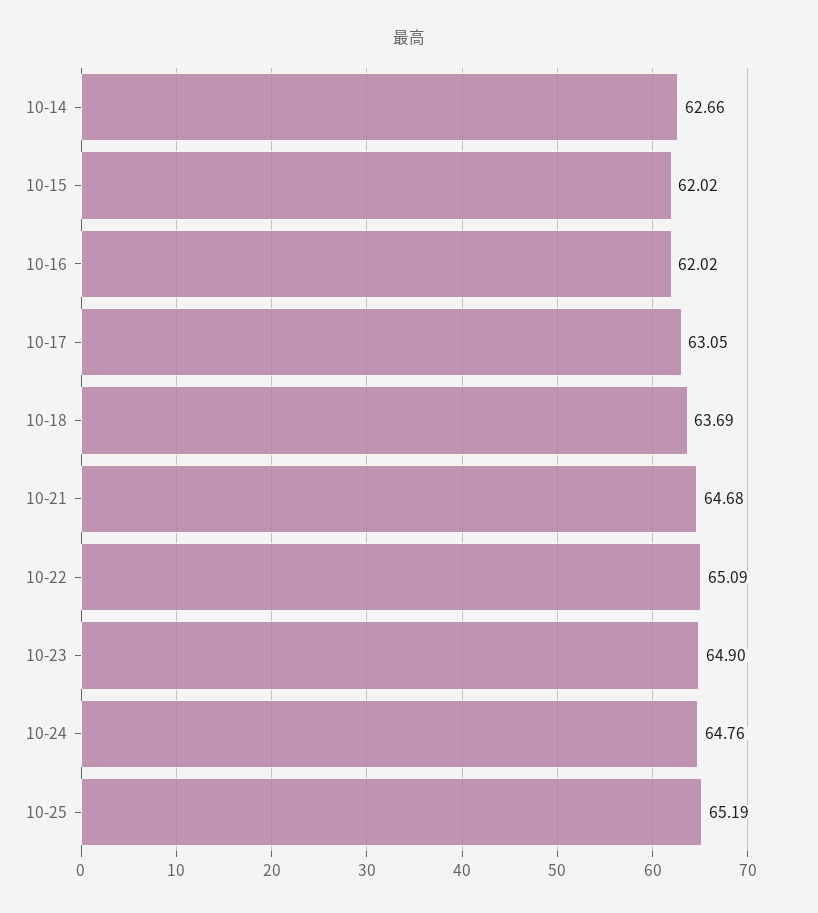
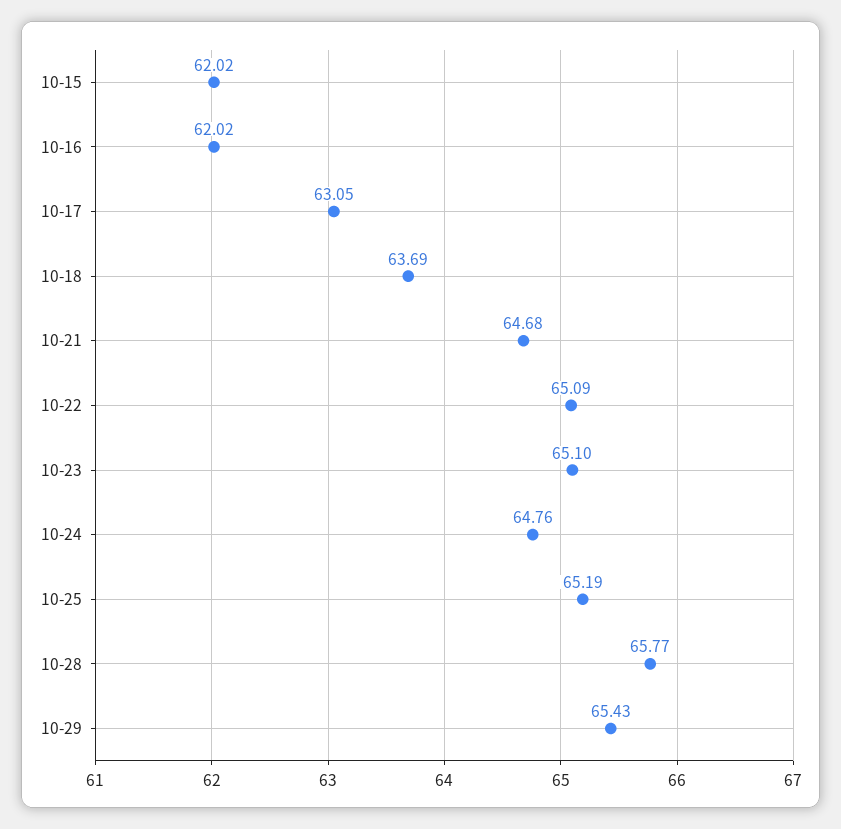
10-14: 62.66 -> none
10-23: 64.9 -> 65.1
10-28: none -> 65.77
10-29: none -> 65.43

